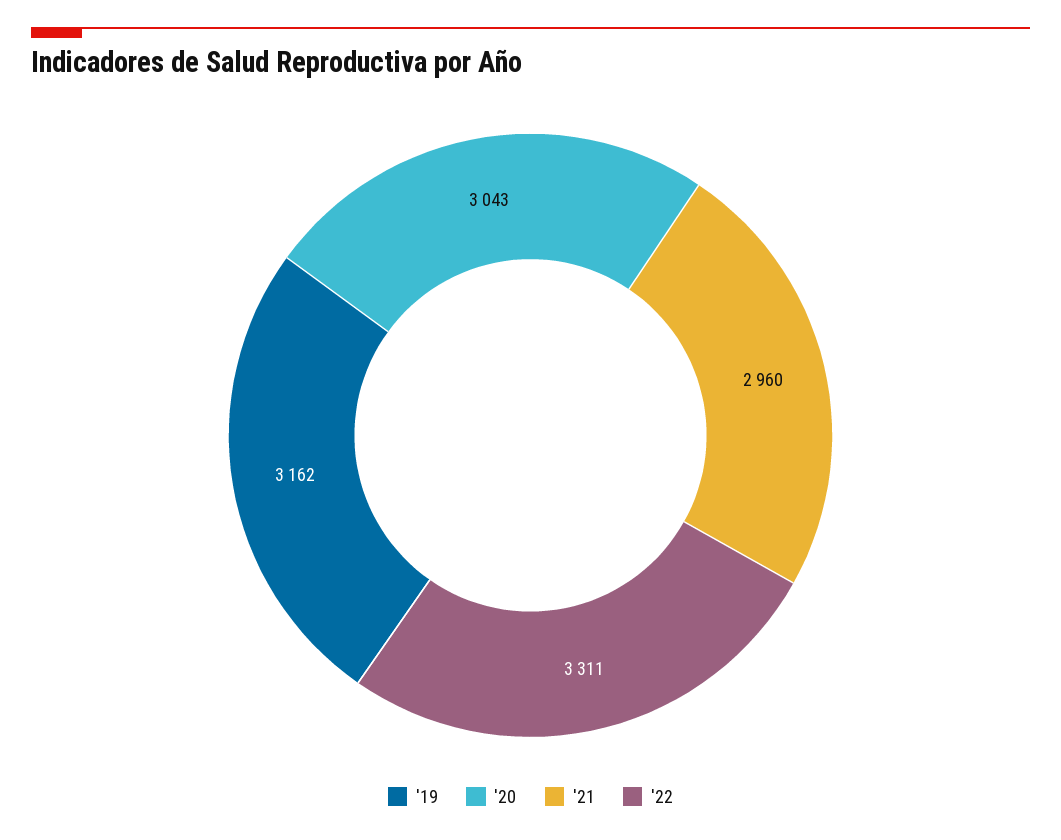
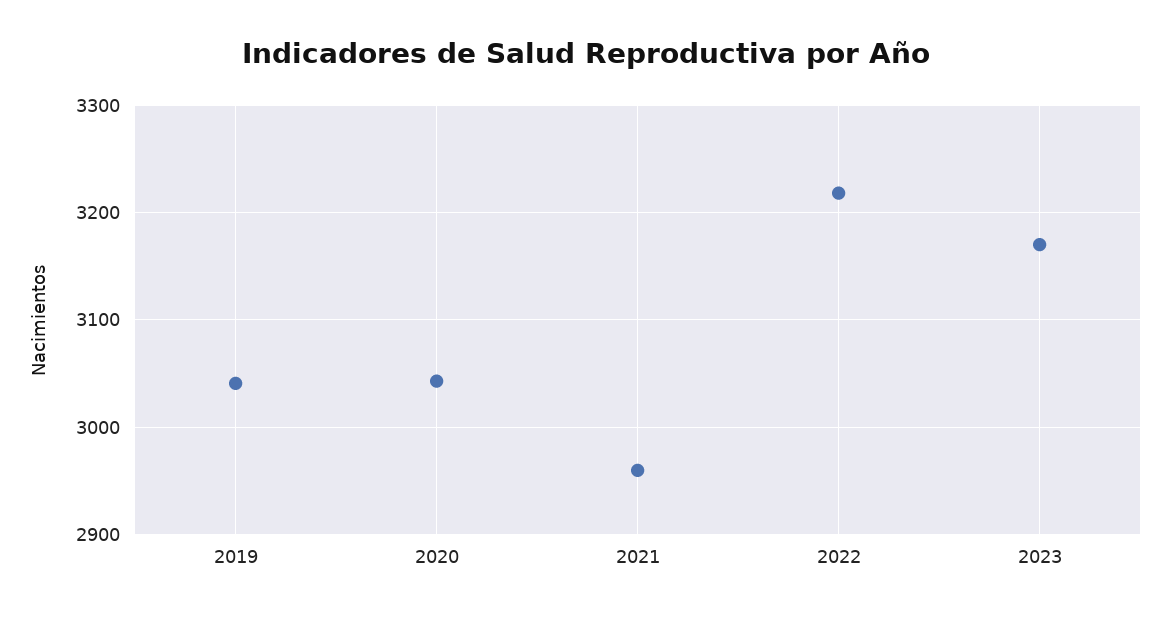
'19: 3162 -> 3040
'22: 3311 -> 3220
2023: none -> 3170

